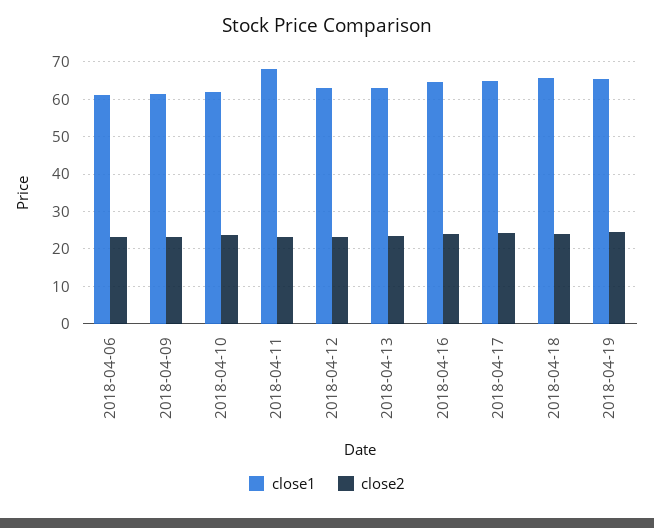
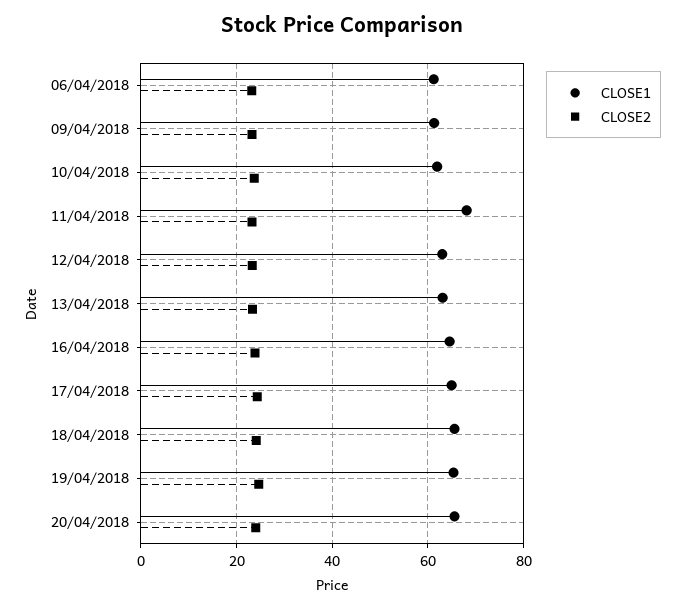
close1, 20/04/2018: none -> 66
close2, 20/04/2018: none -> 24

